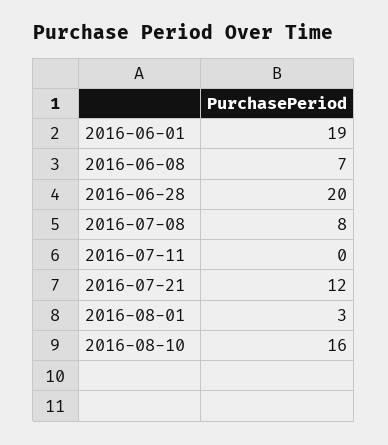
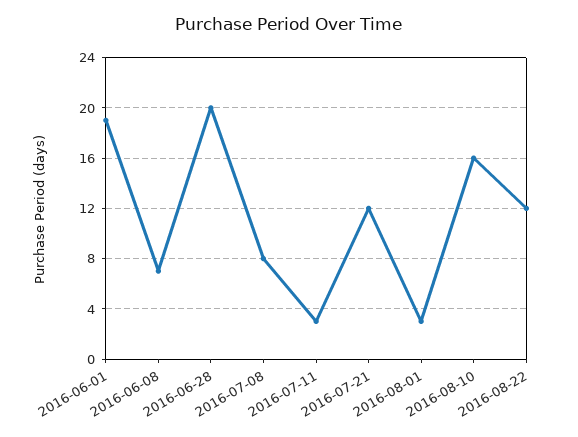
2016-07-11: 0 -> 3
2016-08-22: none -> 12

